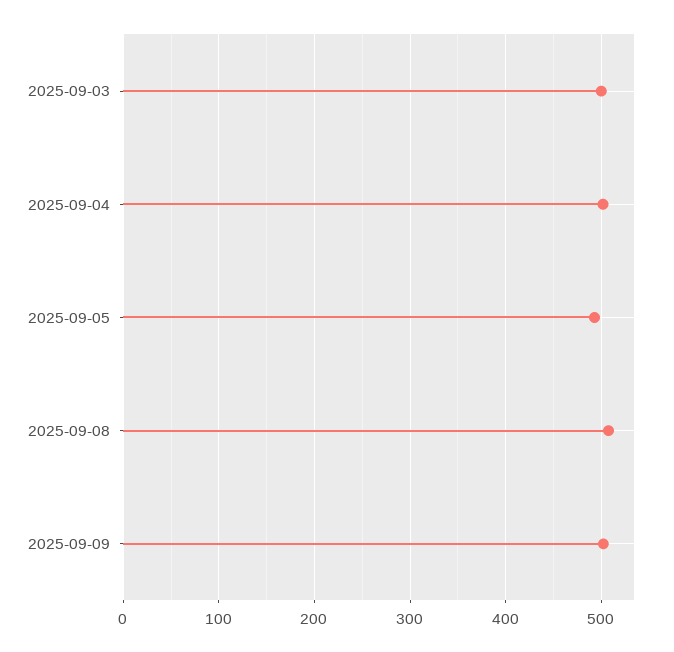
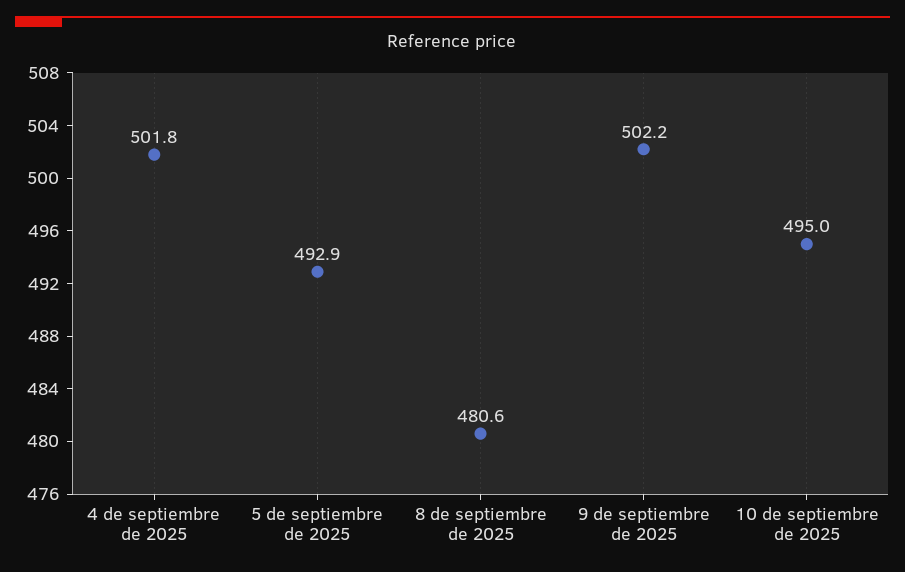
2025-09-03: 500 -> none
2025-09-08: 510 -> 480.6
10 de septiembre de 2025: none -> 495

